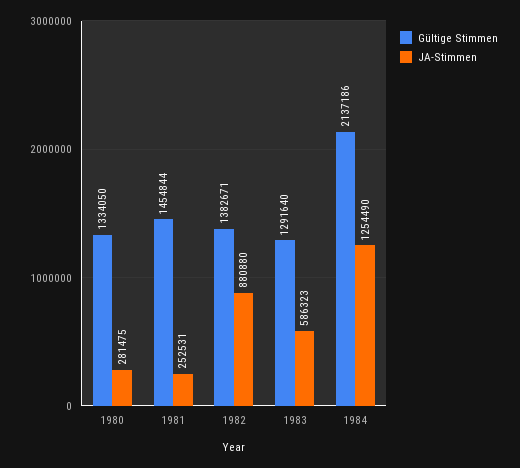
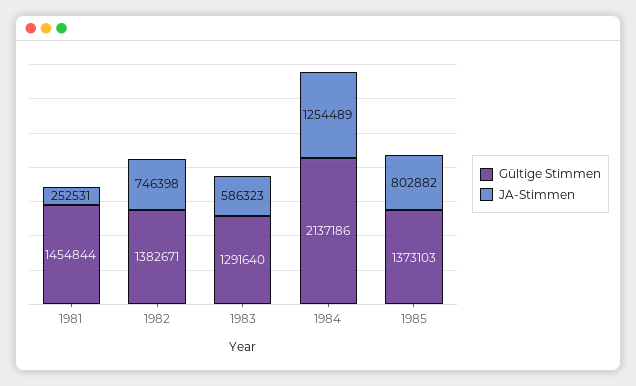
Gültige Stimmen, 1980: 1334050 -> none
JA-Stimmen, 1980: 281475 -> none
JA-Stimmen, 1982: 880880 -> 746398
JA-Stimmen, 1984: 1254490 -> 1254489
Gültige Stimmen, 1985: none -> 1373103
JA-Stimmen, 1985: none -> 802882

